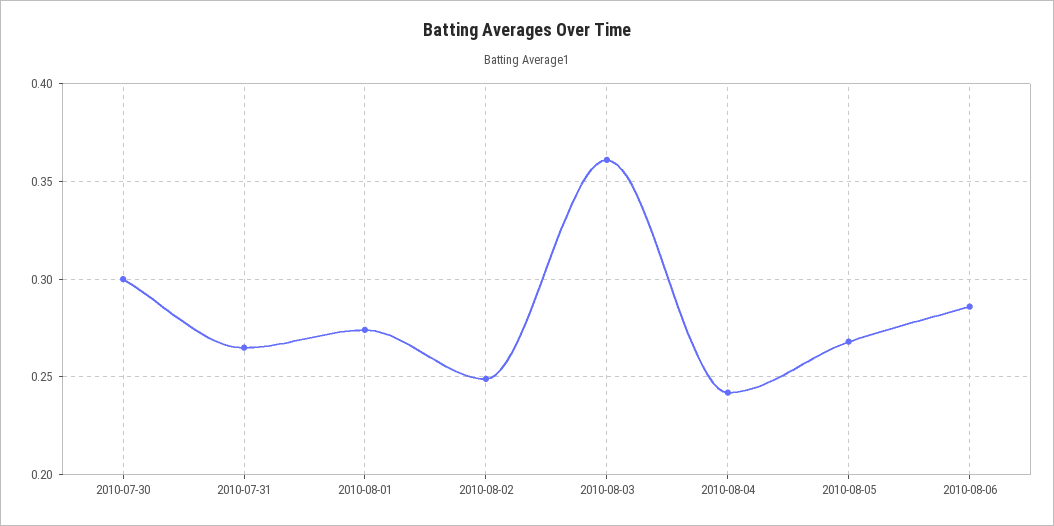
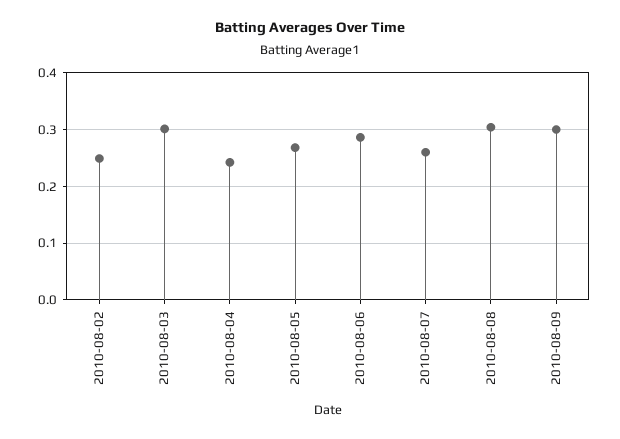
2010-07-30: 0.3 -> none
2010-07-31: 0.265 -> none
2010-08-01: 0.275 -> none
2010-08-03: 0.36 -> 0.3
2010-08-07: none -> 0.26
2010-08-08: none -> 0.3
2010-08-09: none -> 0.3

